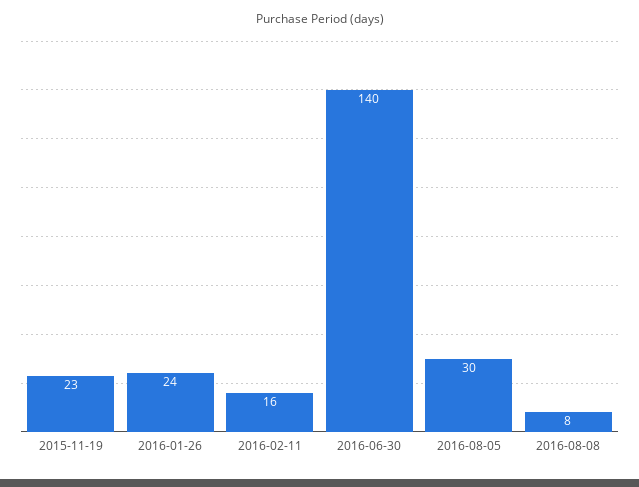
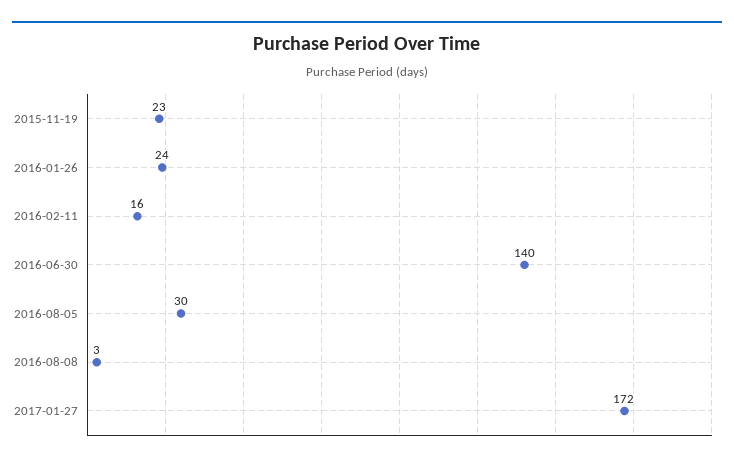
2016-08-08: 8 -> 3
2017-01-27: none -> 172

